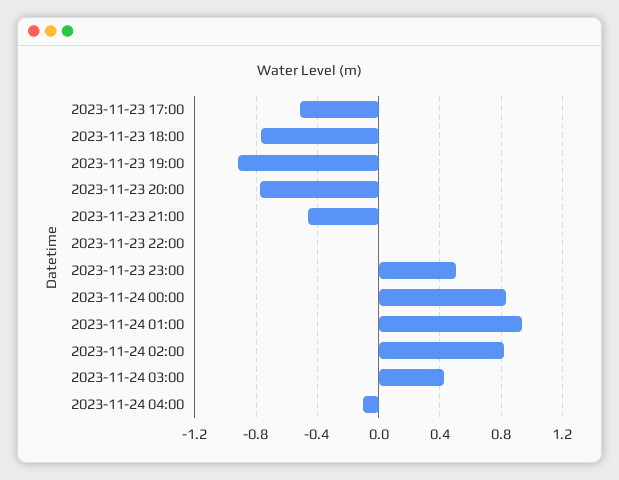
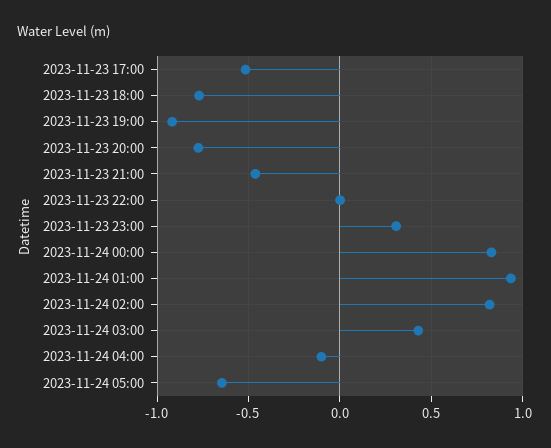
2023-11-23 23:00: 0.5 -> 0.3
2023-11-24 05:00: none -> -0.65

